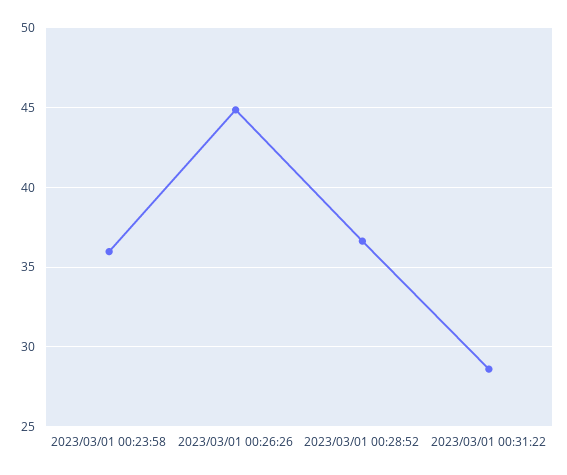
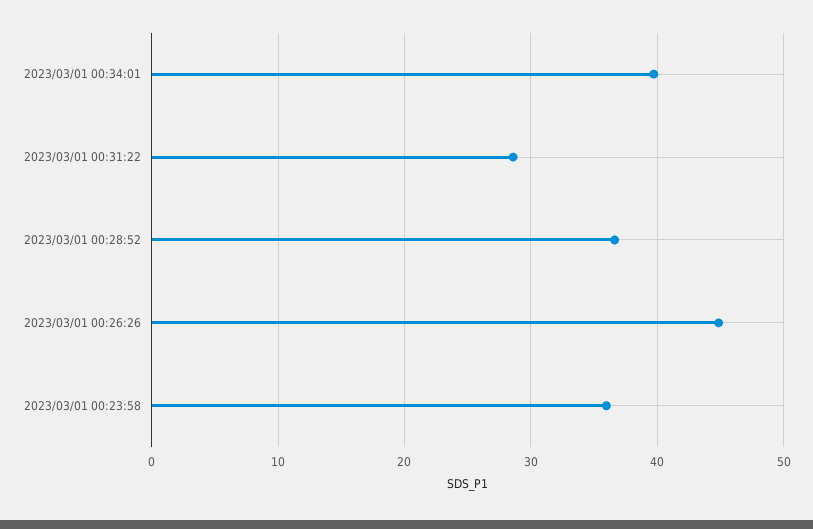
2023/03/01 00:34:01: none -> 40

